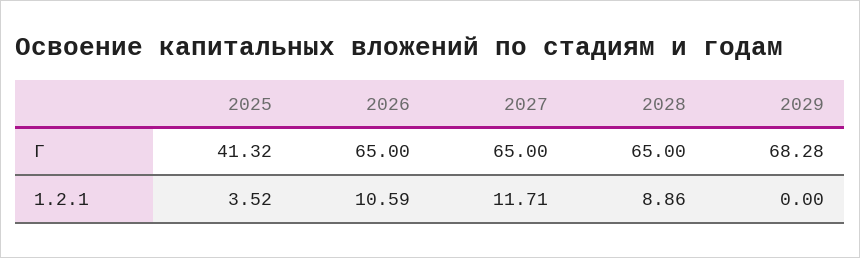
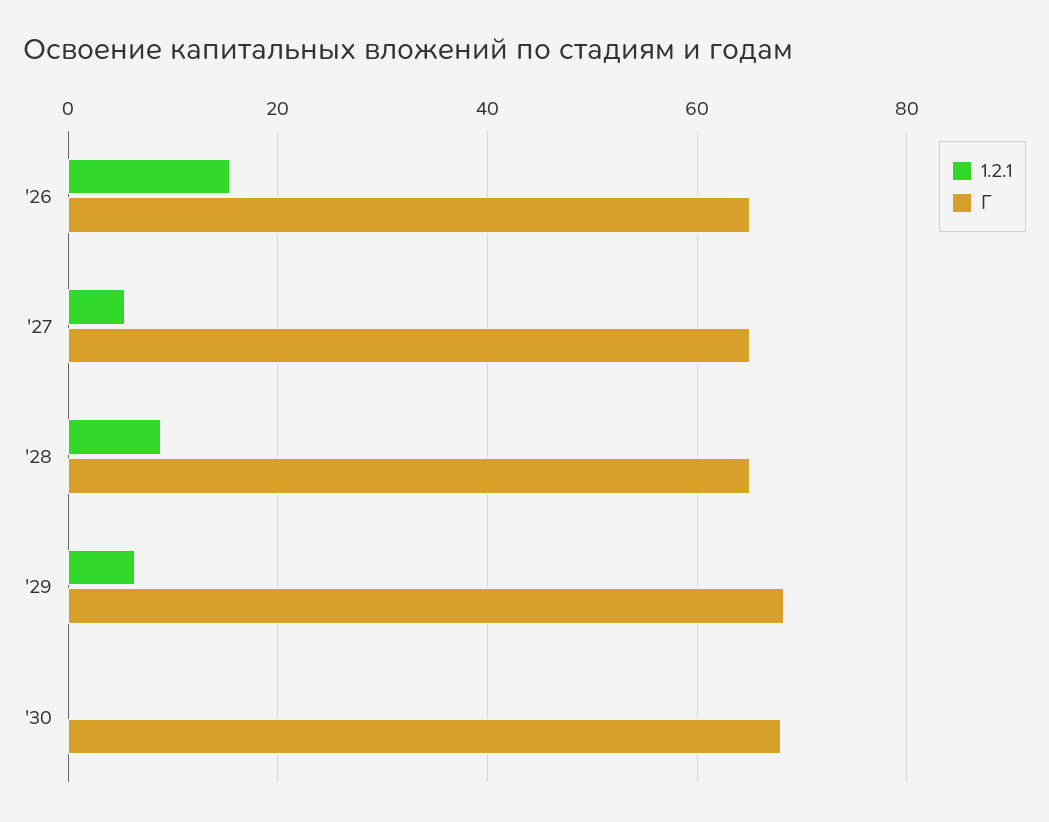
Г, 2025: 41.32 -> none
1.2.1, 2025: 3.52 -> none
1.2.1, 2026: 10.59 -> 16
1.2.1, 2027: 11.71 -> 6
1.2.1, 2029: 0 -> 6
1.2.1, '30: none -> 0
Г, '30: none -> 68

